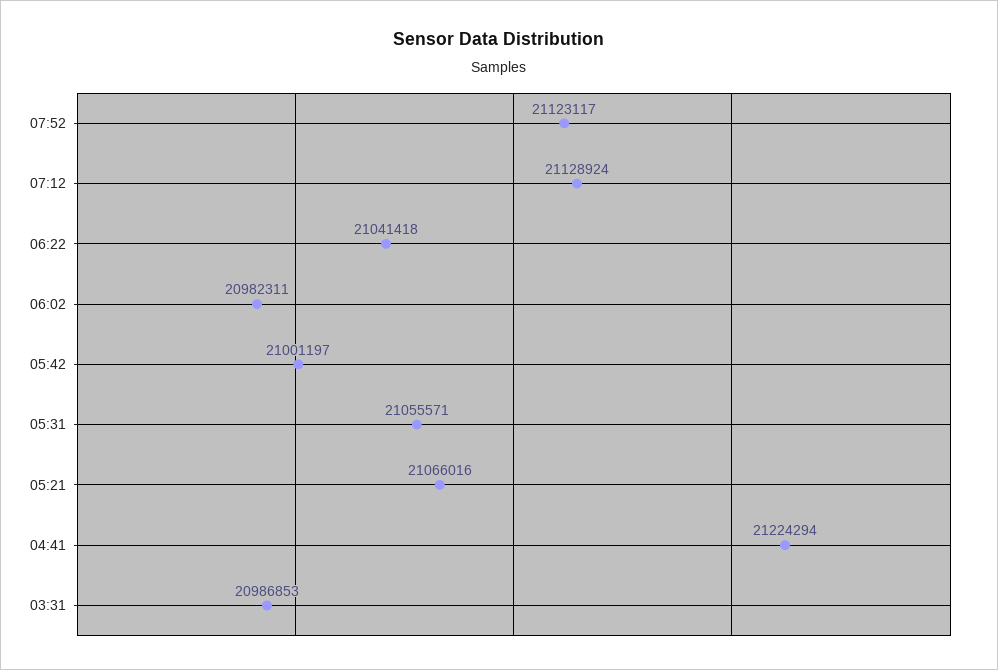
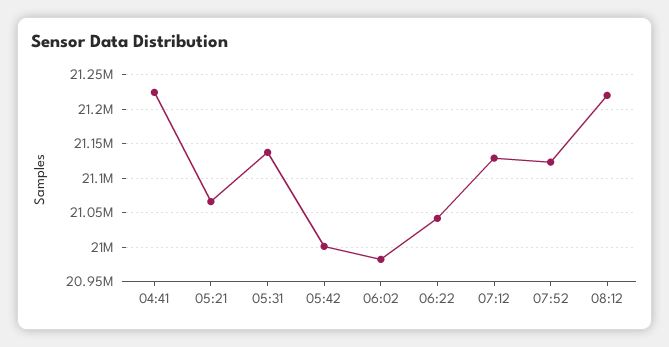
05:31: 21055571 -> 21140000
03:31: 20986853 -> none
08:12: none -> 21220000

